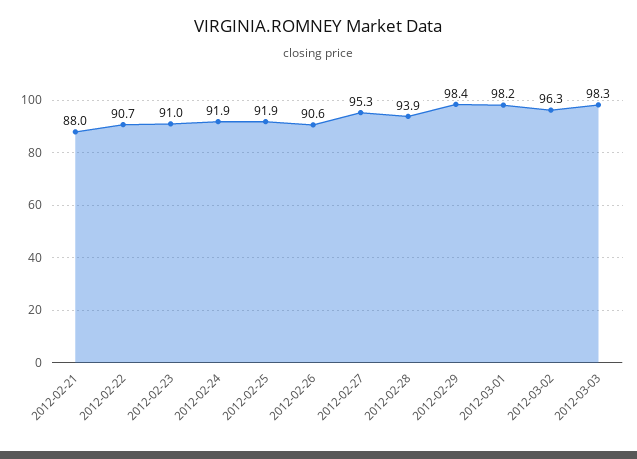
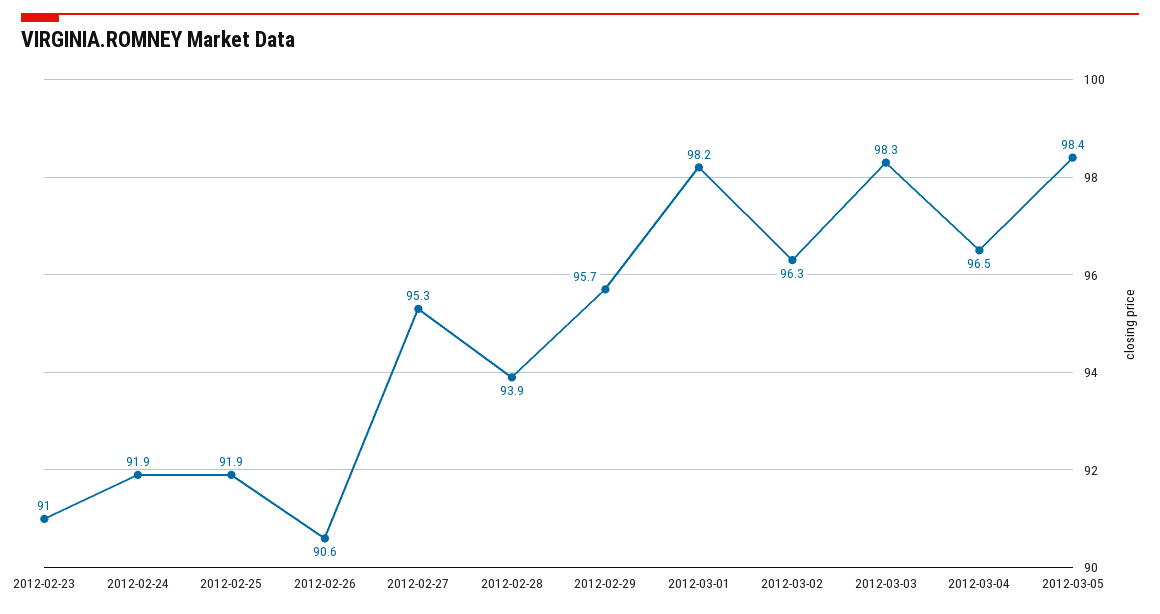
2012-02-21: 88 -> none
2012-02-22: 90.7 -> none
2012-02-29: 98.4 -> 95.7
2012-03-04: none -> 96.5
2012-03-05: none -> 98.4

